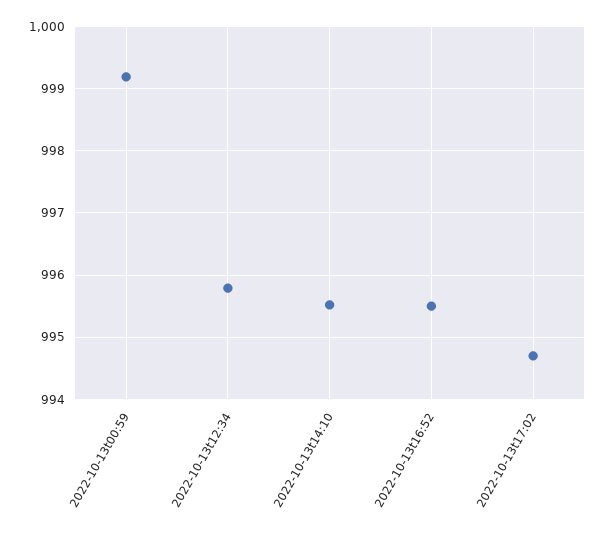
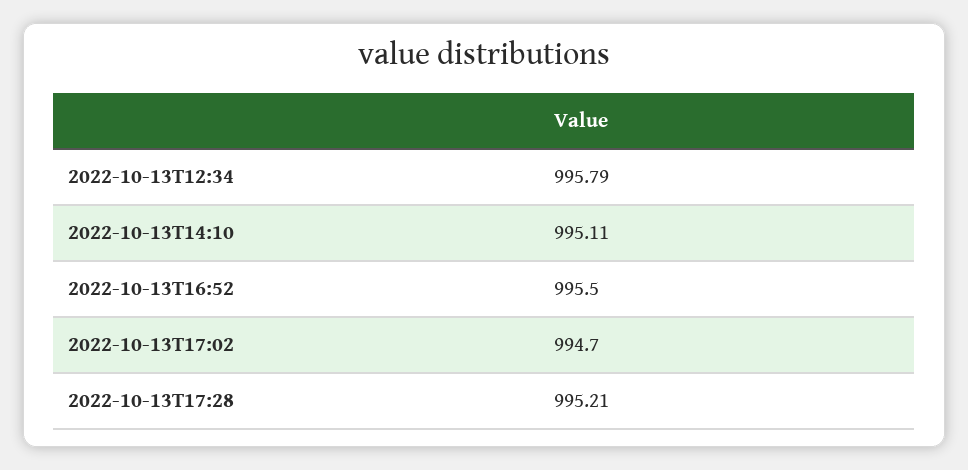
2022-10-13t00:59: 999.2 -> none
2022-10-13t14:10: 995.5 -> 995.11
2022-10-13T17:28: none -> 995.21

